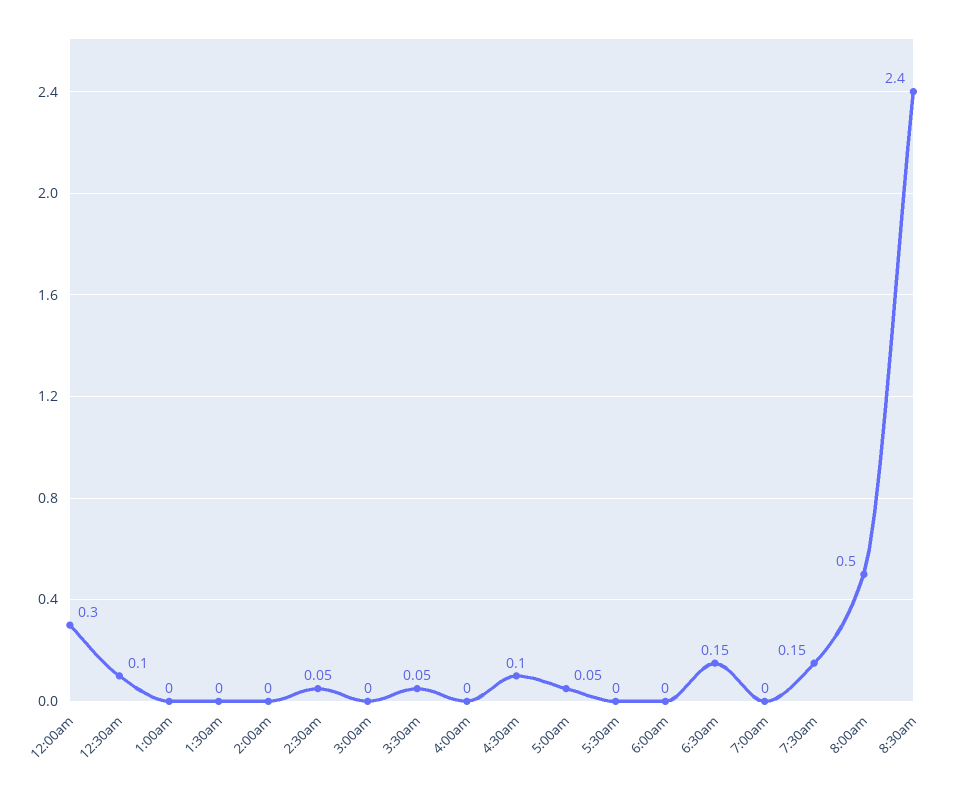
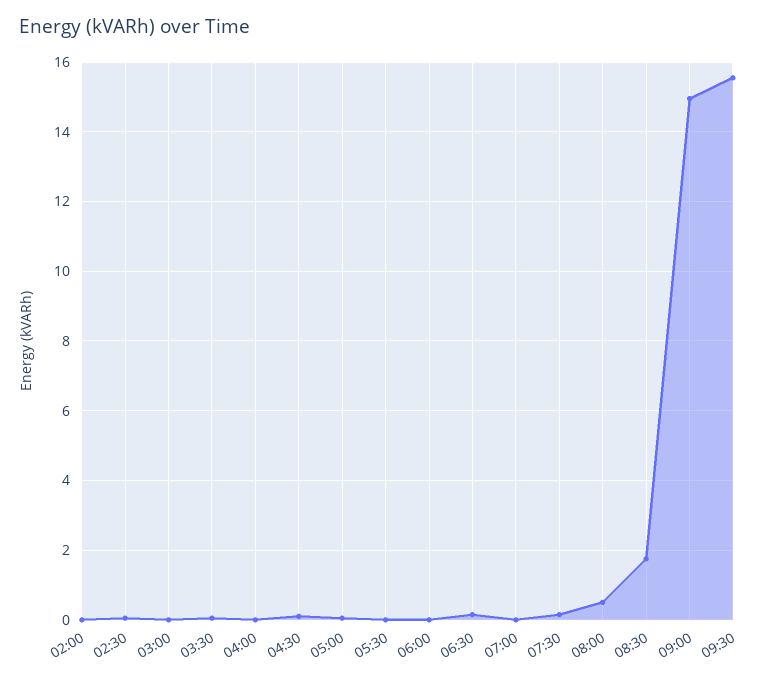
12:00am: 0.3 -> none
12:30am: 0.1 -> none
1:00am: 0 -> none
1:30am: 0 -> none
8:30am: 2.4 -> 1.8
09:00: none -> 15
09:30: none -> 15.6

